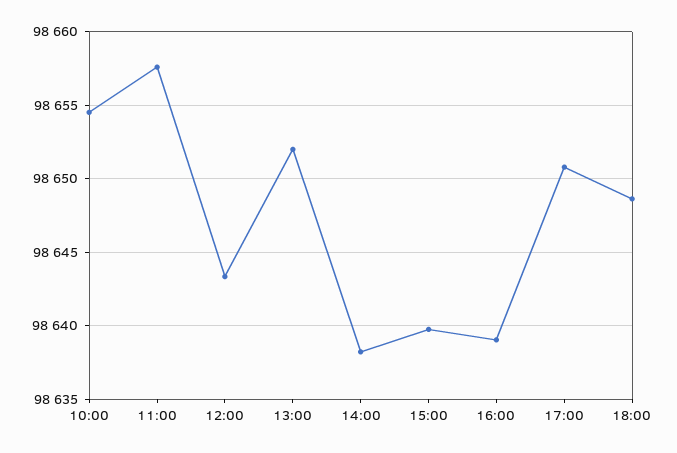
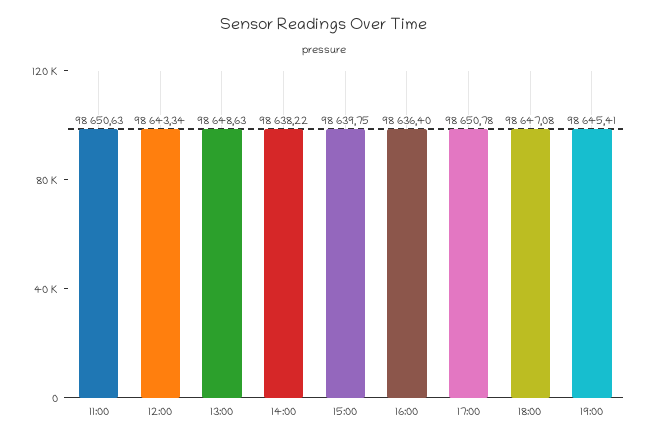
10:00: 98654.5 -> none
11:00: 98657.5 -> 98650.63
13:00: 98652 -> 98648.63
16:00: 98639 -> 98636.4
18:00: 98648.5 -> 98647.08
19:00: none -> 98645.41

